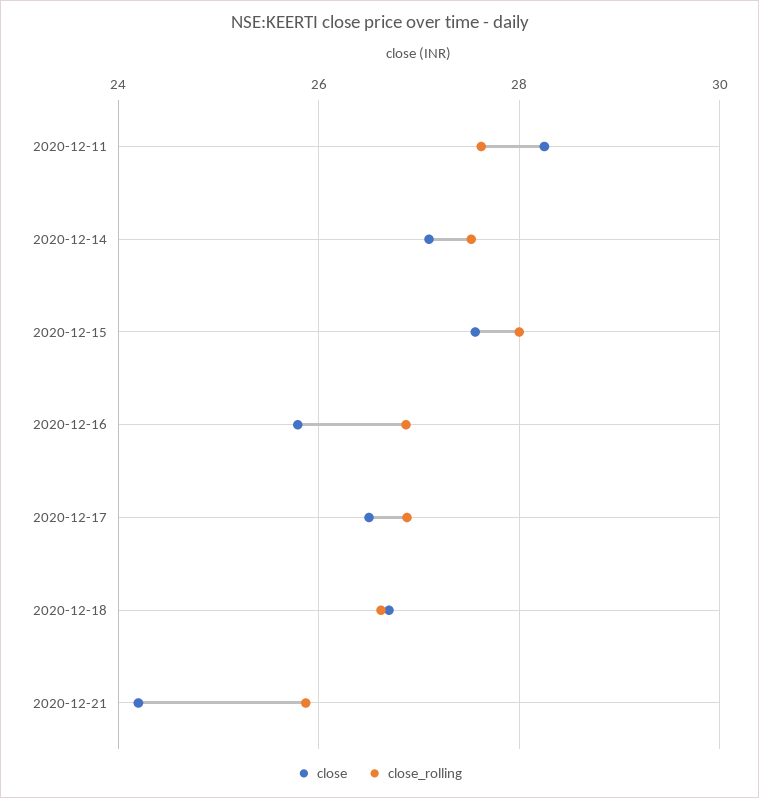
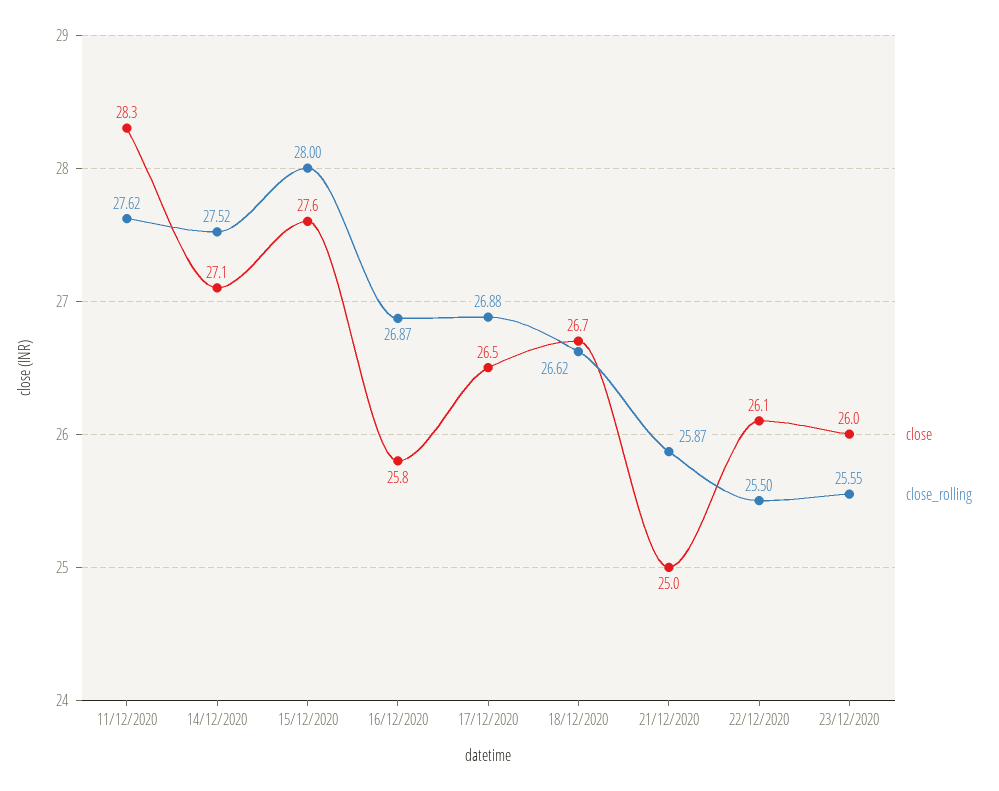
close, 2020-12-21: 24.2 -> 25
close, 22/12/2020: none -> 26.1
close_rolling, 22/12/2020: none -> 25.5
close, 23/12/2020: none -> 26
close_rolling, 23/12/2020: none -> 25.55

